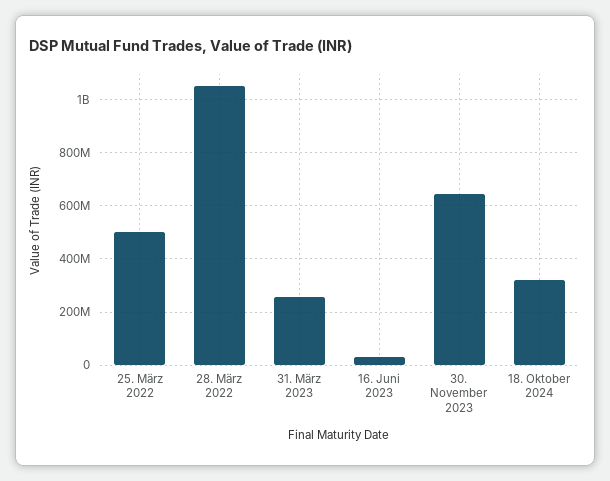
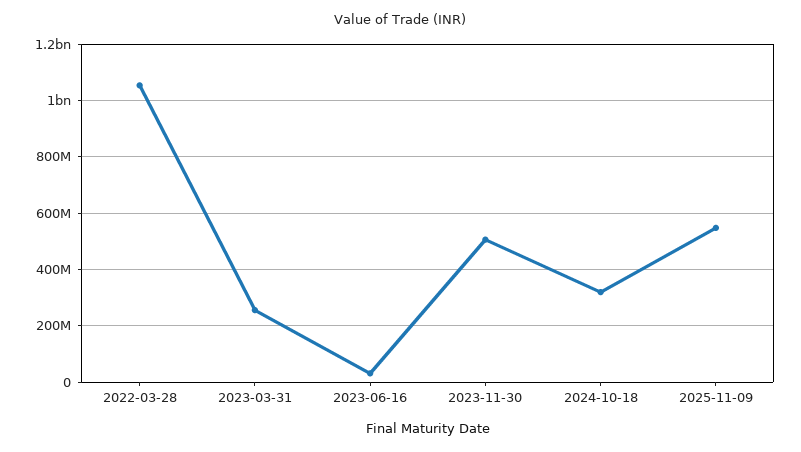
25. März 2022: 500000000 -> none
30. November 2023: 650000000 -> 500000000
2025-11-09: none -> 550000000

